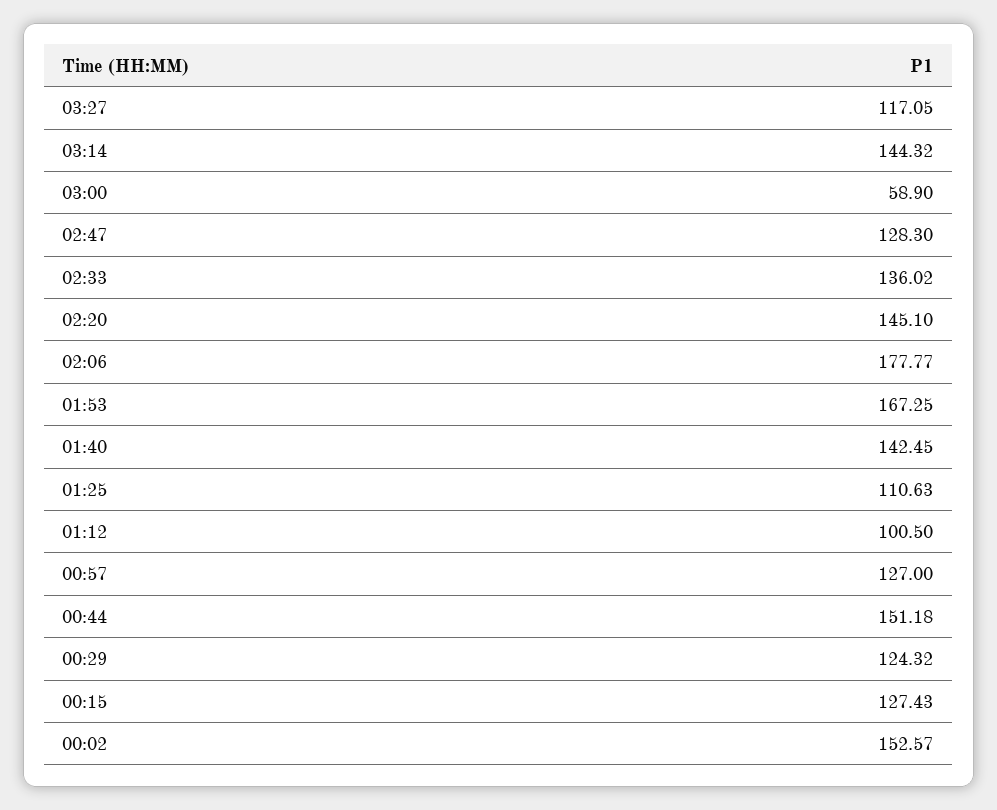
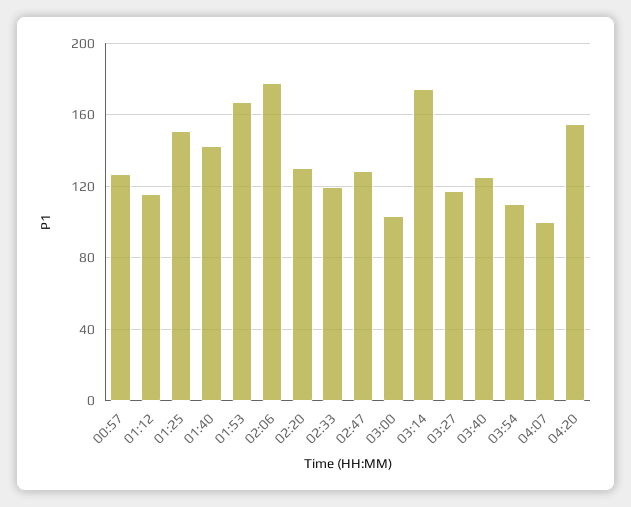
03:14: 144.32 -> 175
03:00: 58.9 -> 105
02:33: 136.02 -> 120
02:20: 145.1 -> 130
01:25: 110.63 -> 150
01:12: 100.5 -> 115
00:44: 151.18 -> none
00:29: 124.32 -> none
00:15: 127.43 -> none
00:02: 152.57 -> none
03:40: none -> 125
03:54: none -> 110
04:07: none -> 100
04:20: none -> 155

